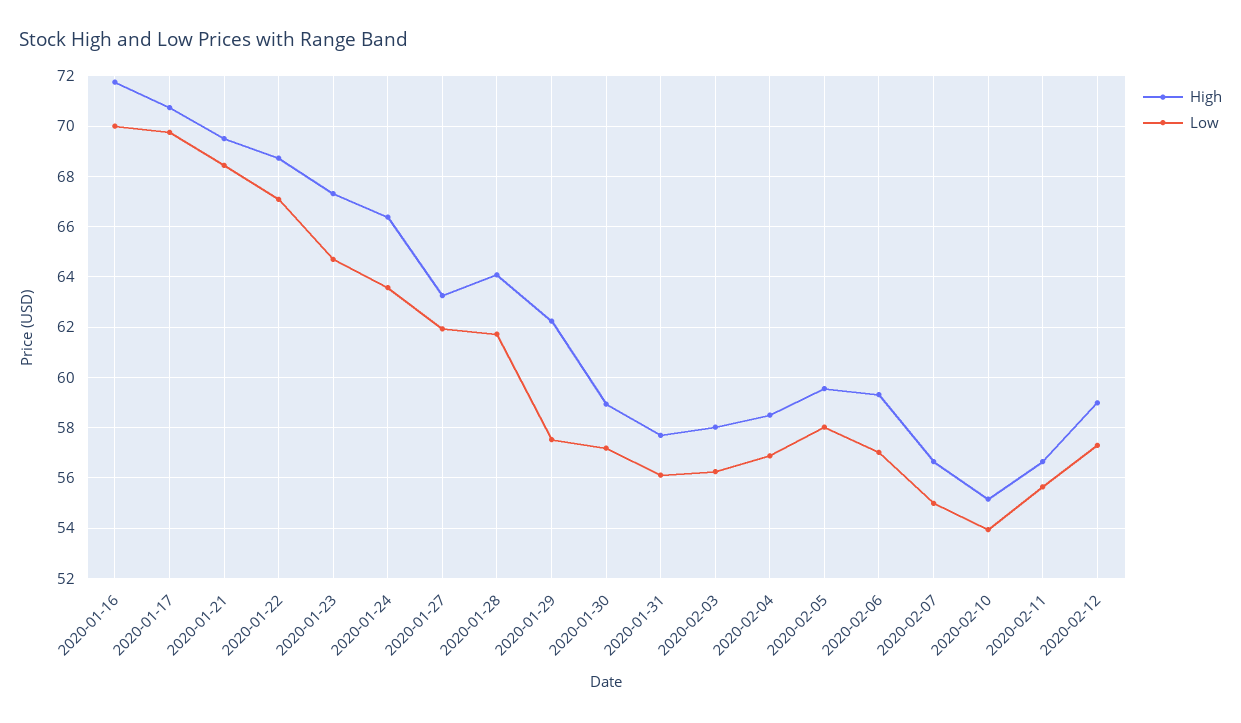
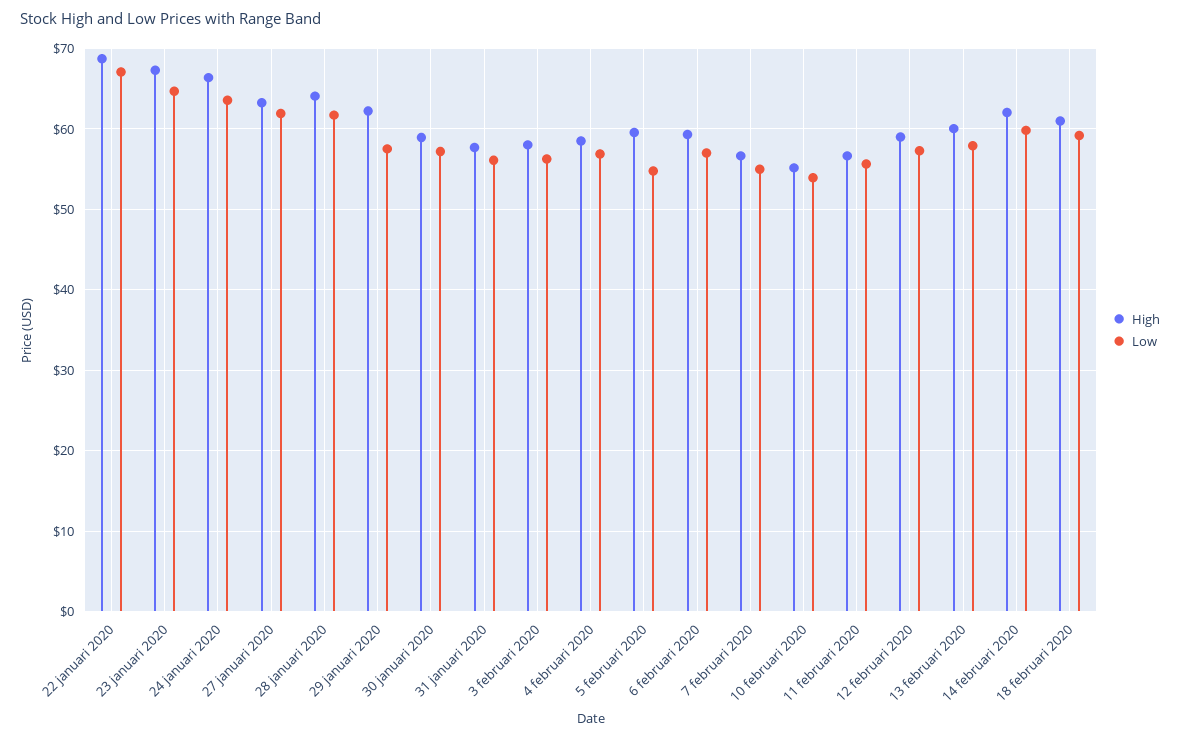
High, 2020-01-16: 71.75 -> none
Low, 2020-01-16: 70 -> none
High, 2020-01-17: 70.75 -> none
Low, 2020-01-17: 69.75 -> none
High, 2020-01-21: 69.5 -> none
Low, 2020-01-21: 68.5 -> none
Low, 2020-02-05: 58 -> 55
High, 13 februari 2020: none -> 60
Low, 13 februari 2020: none -> 58
High, 14 februari 2020: none -> 62
Low, 14 februari 2020: none -> 60
High, 18 februari 2020: none -> 61
Low, 18 februari 2020: none -> 59

